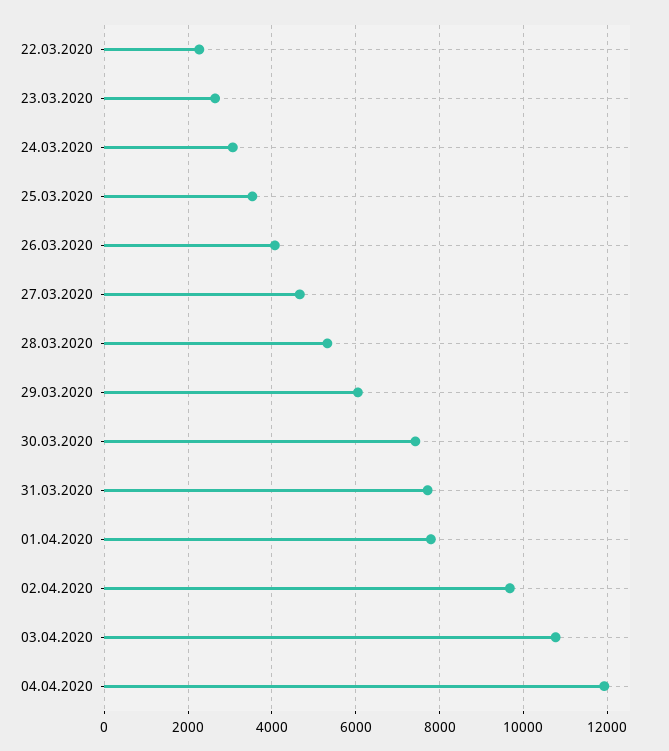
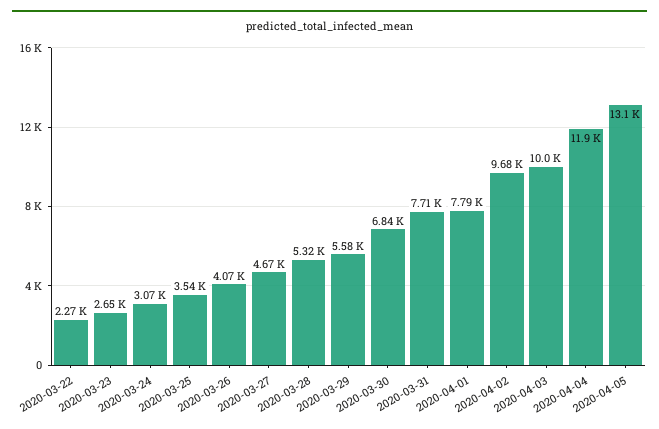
29.03.2020: 6000 -> 5580
30.03.2020: 7400 -> 6840
03.04.2020: 10800 -> 10000
2020-04-05: none -> 13100

